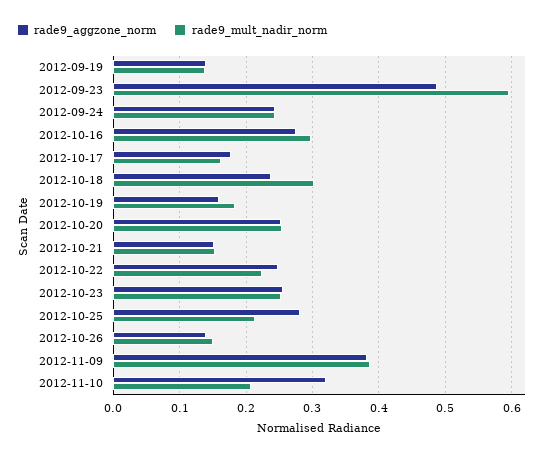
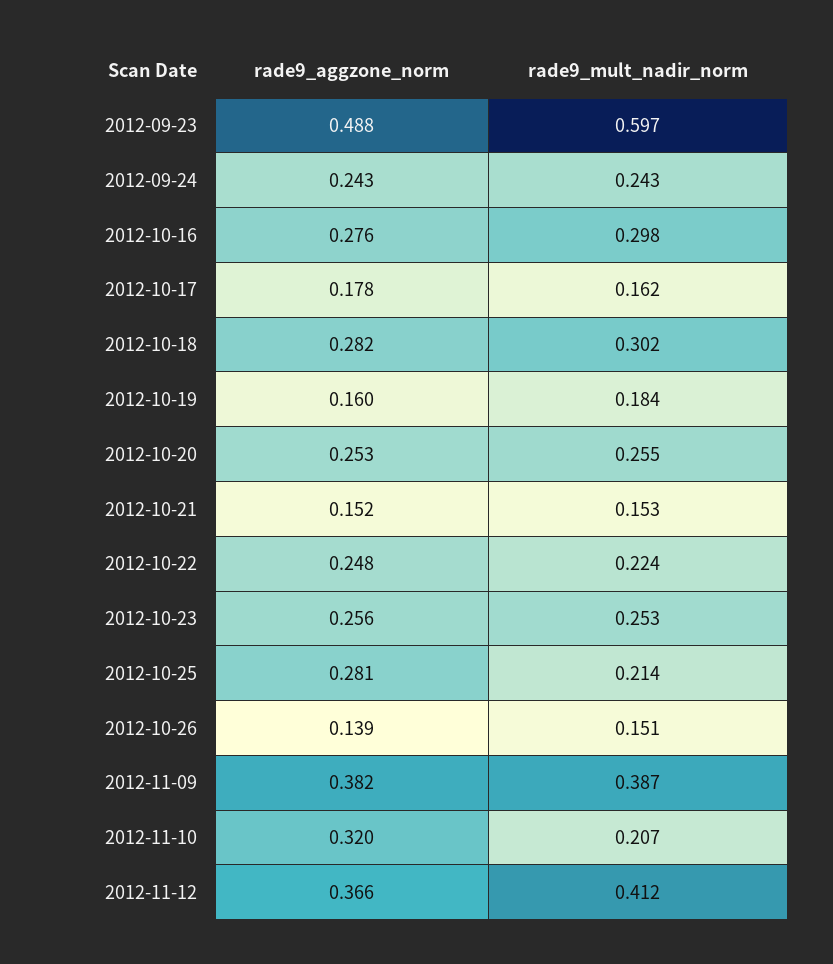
rade9_aggzone_norm, 2012-09-19: 0.14 -> none
rade9_mult_nadir_norm, 2012-09-19: 0.14 -> none
rade9_aggzone_norm, 2012-10-18: 0.24 -> 0.282
rade9_aggzone_norm, 2012-11-12: none -> 0.366
rade9_mult_nadir_norm, 2012-11-12: none -> 0.412

